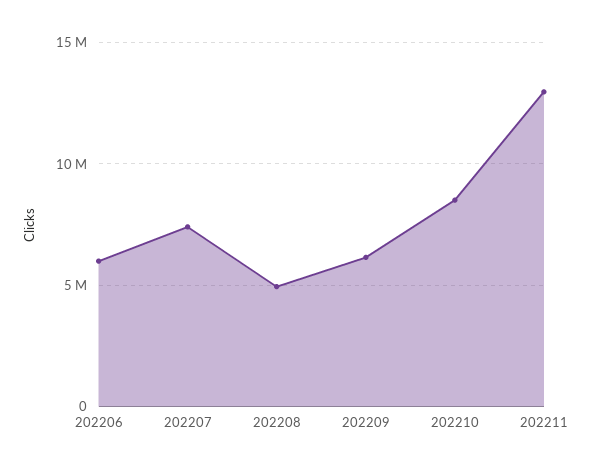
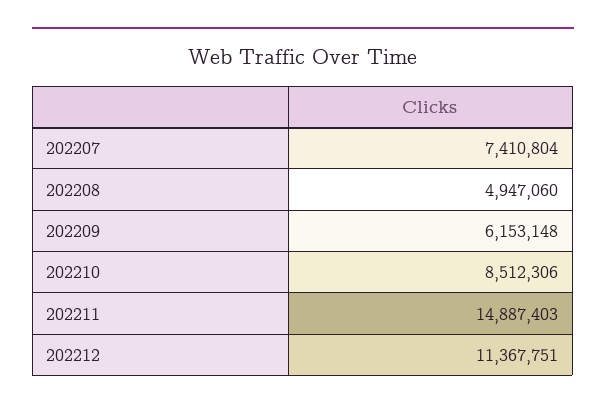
202206: 6000000 -> none
202211: 13000000 -> 14887403
202212: none -> 11367751

